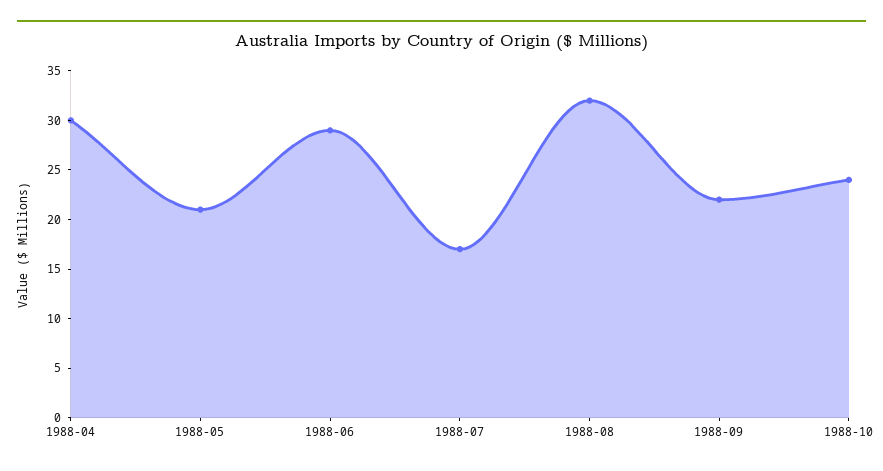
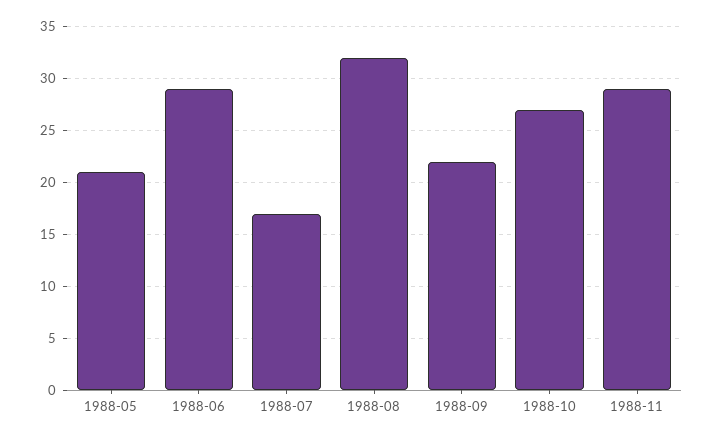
1988-04: 30 -> none
1988-10: 24 -> 27
1988-11: none -> 29

